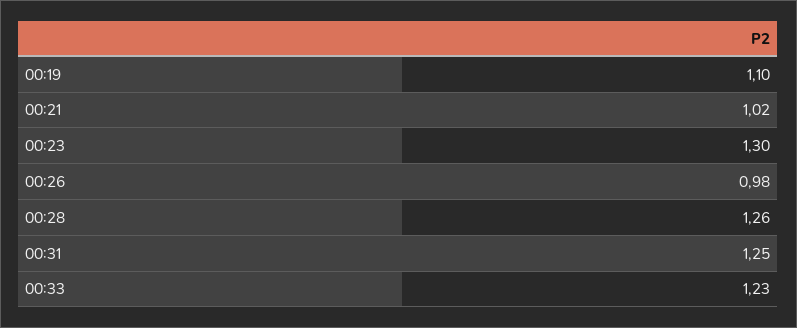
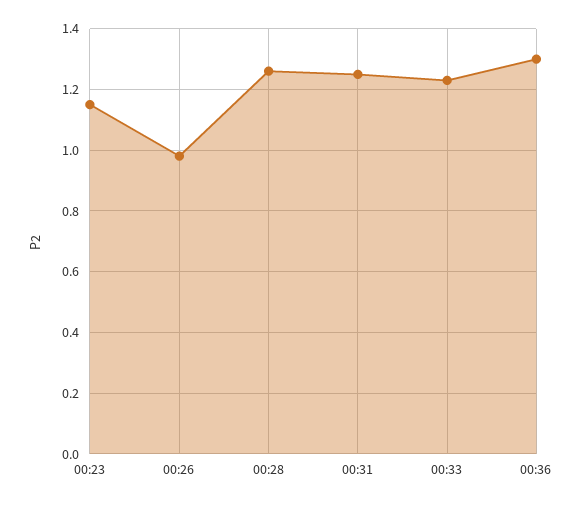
00:19: 1.1 -> none
00:21: 1.02 -> none
00:23: 1.3 -> 1.15
00:36: none -> 1.3

